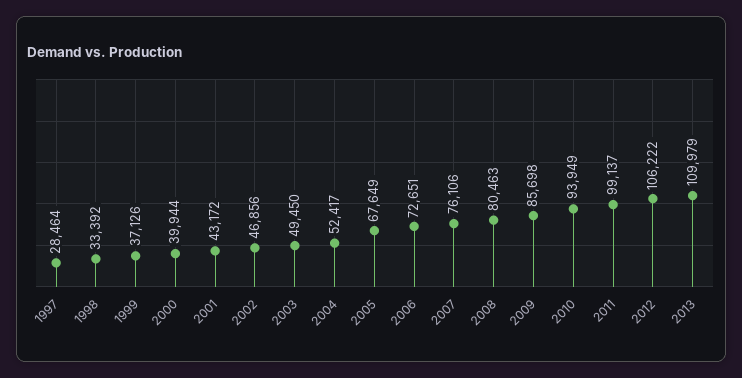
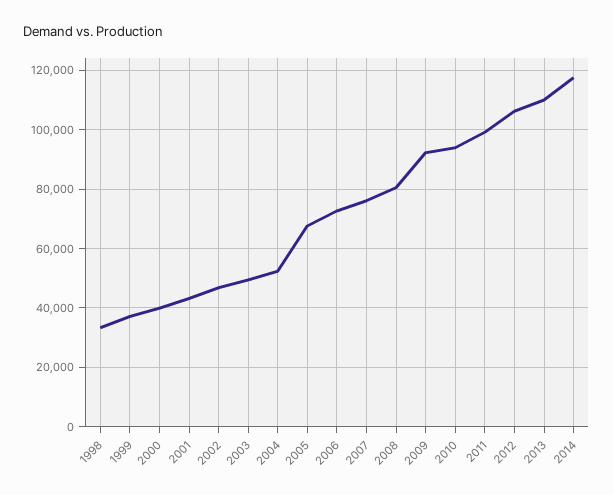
1997: 28464 -> none
2009: 85698 -> 92500
2014: none -> 117500

